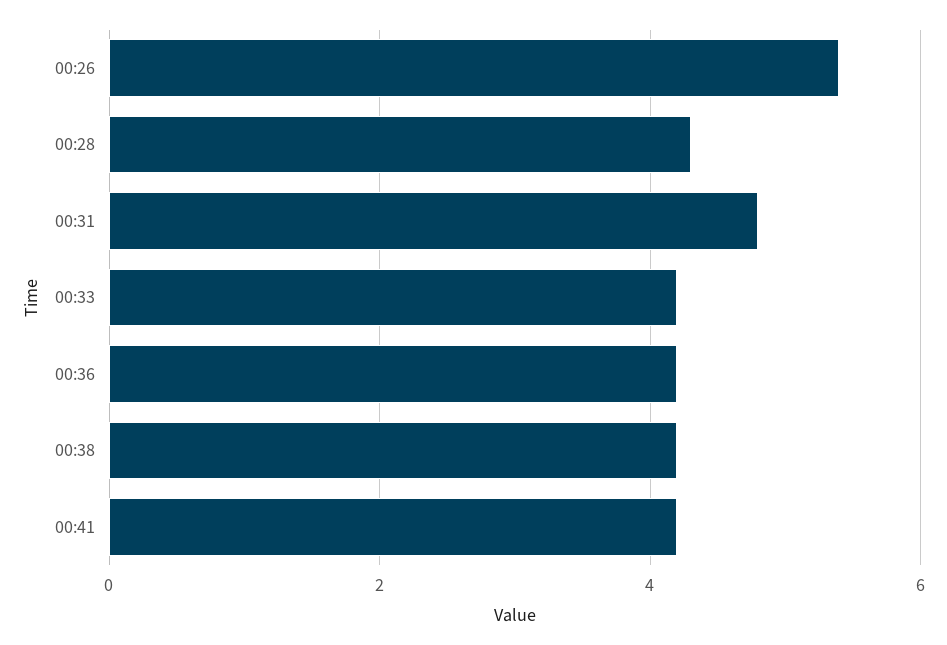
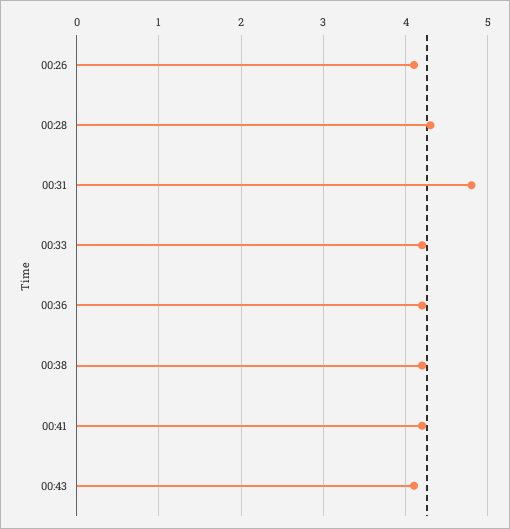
00:26: 5.5 -> 4.1
00:43: none -> 4.1

